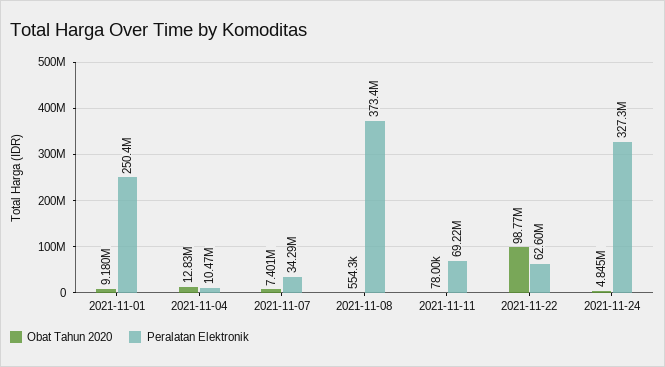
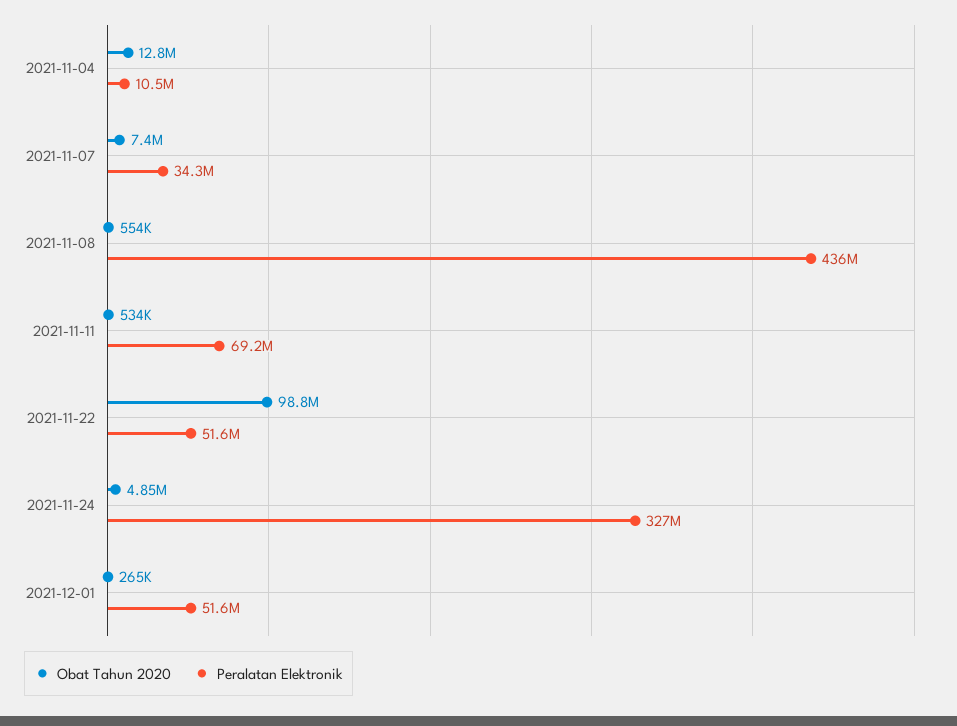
Obat Tahun 2020, 2021-11-01: 9180000 -> none
Peralatan Elektronik, 2021-11-01: 250400000 -> none
Peralatan Elektronik, 2021-11-08: 373400000 -> 436000000
Obat Tahun 2020, 2021-11-11: 78000 -> 534000
Peralatan Elektronik, 2021-11-22: 62600000 -> 51600000
Obat Tahun 2020, 2021-12-01: none -> 265000
Peralatan Elektronik, 2021-12-01: none -> 51600000

